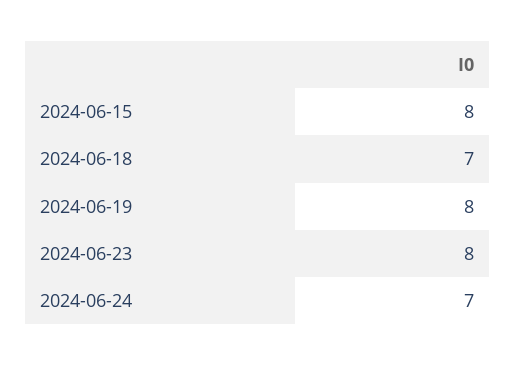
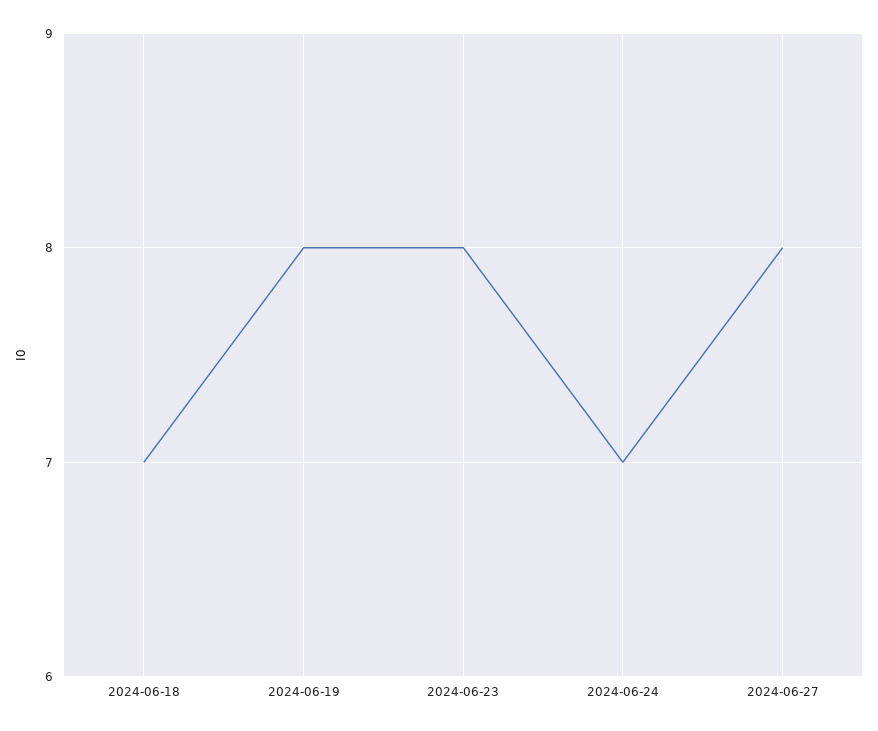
2024-06-15: 8 -> none
2024-06-27: none -> 8

